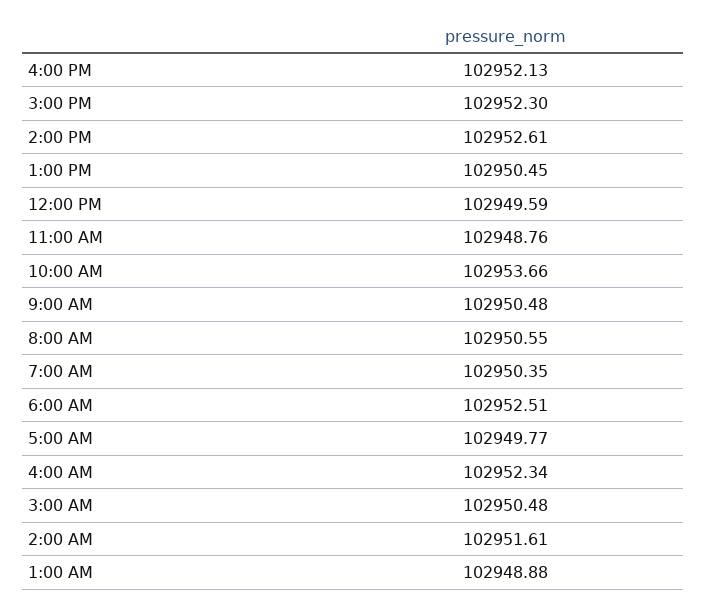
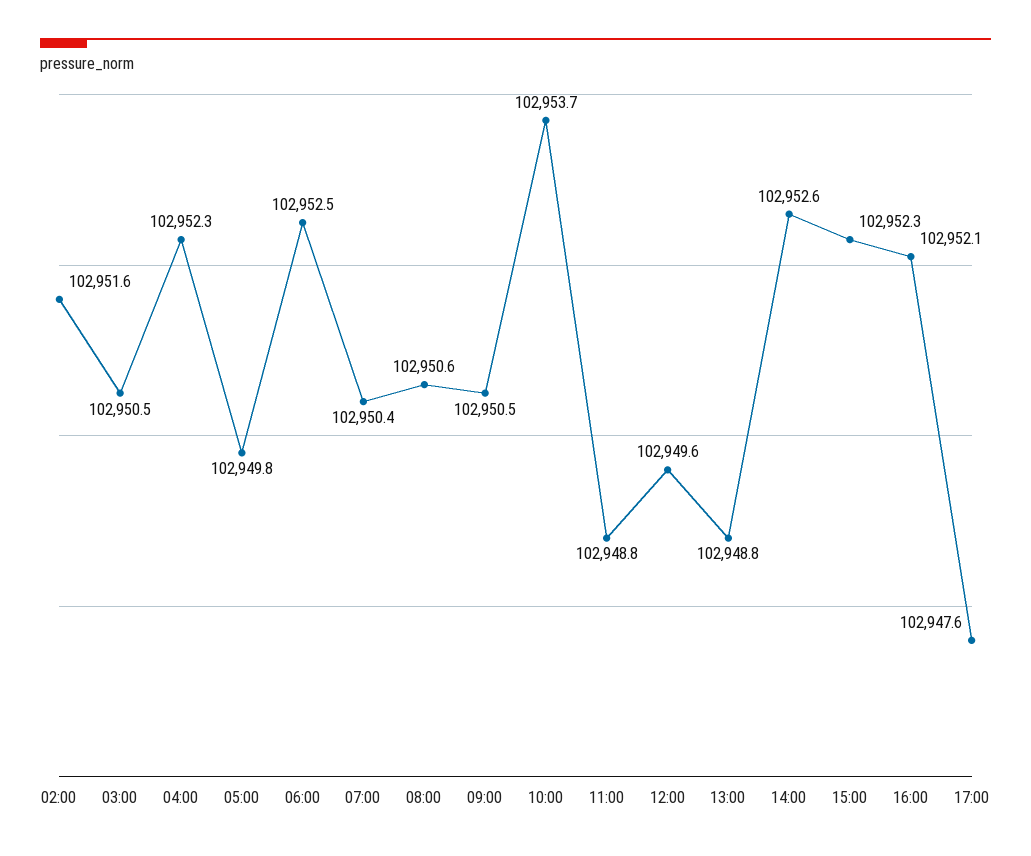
1:00 PM: 102950.45 -> 102948.8
1:00 AM: 102948.88 -> none
17:00: none -> 102947.6

